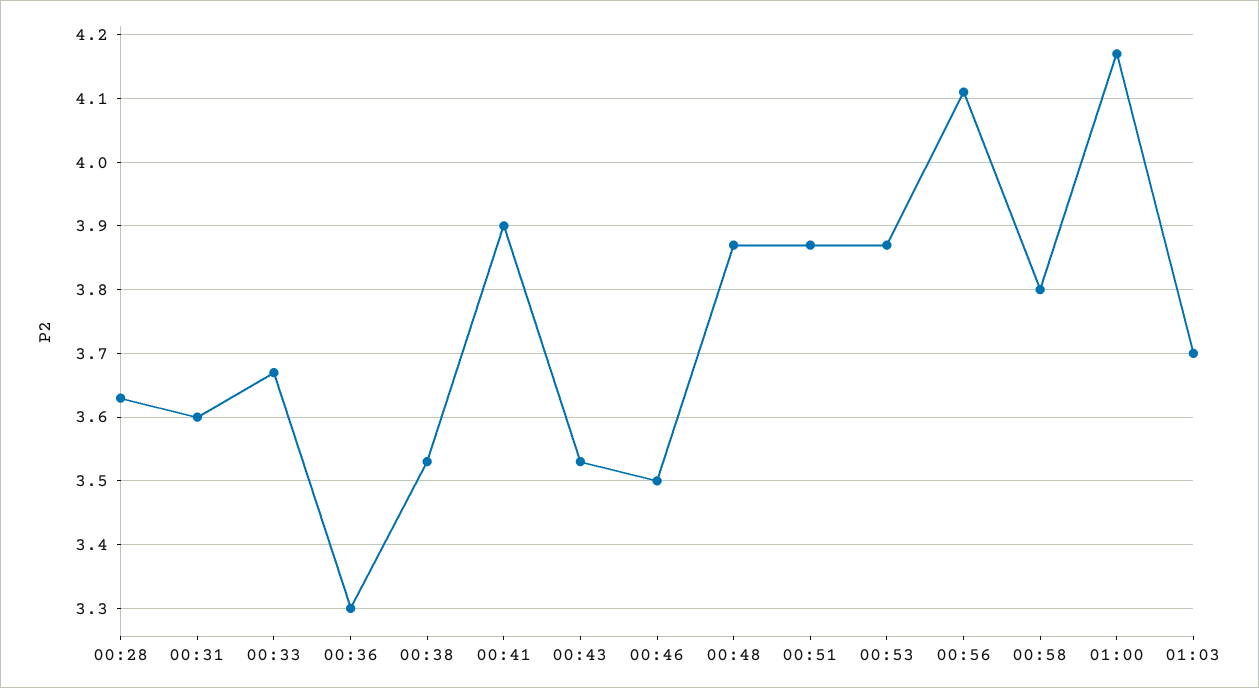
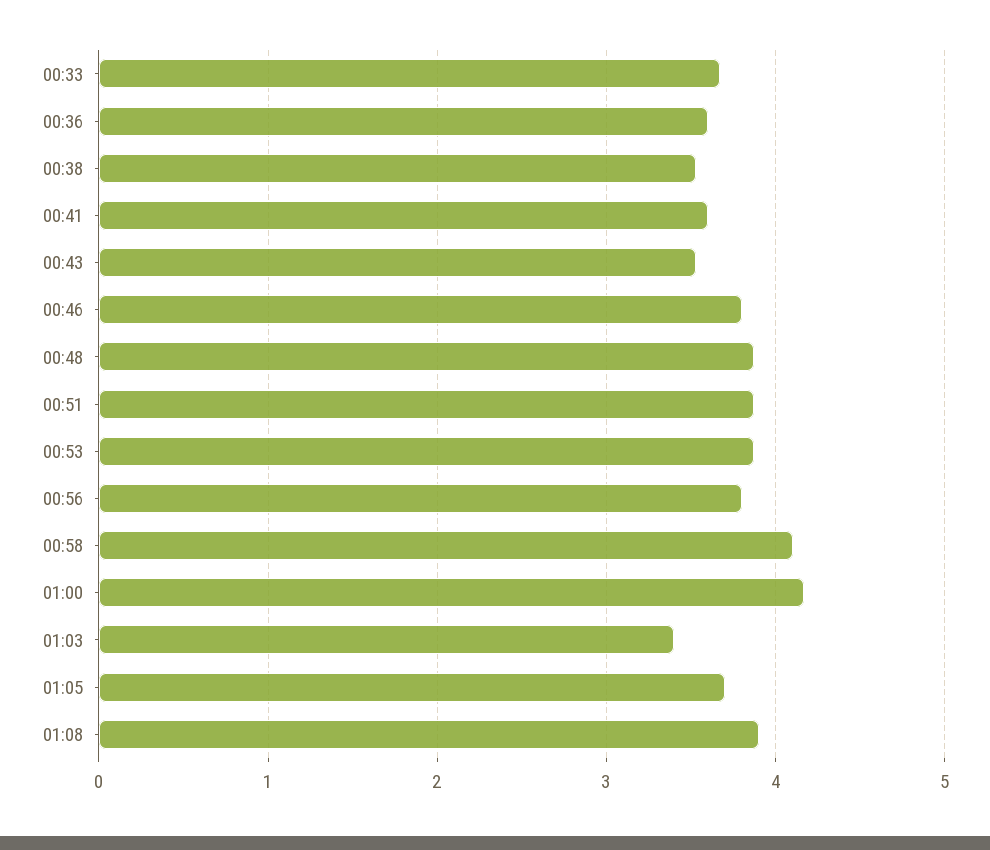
00:28: 3.63 -> none
00:31: 3.6 -> none
00:36: 3.3 -> 3.6
00:41: 3.9 -> 3.6
00:46: 3.5 -> 3.8
00:56: 4.11 -> 3.8
00:58: 3.8 -> 4.1
01:03: 3.7 -> 3.4
01:05: none -> 3.7
01:08: none -> 3.9

